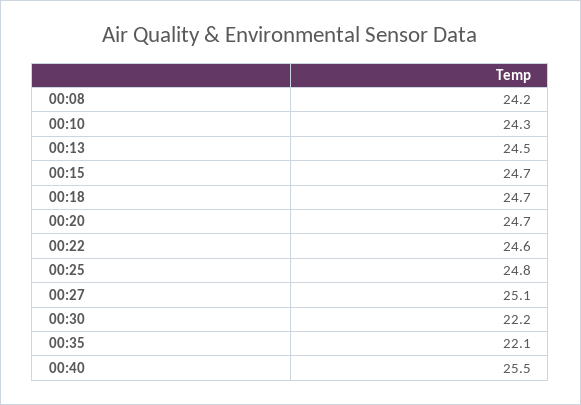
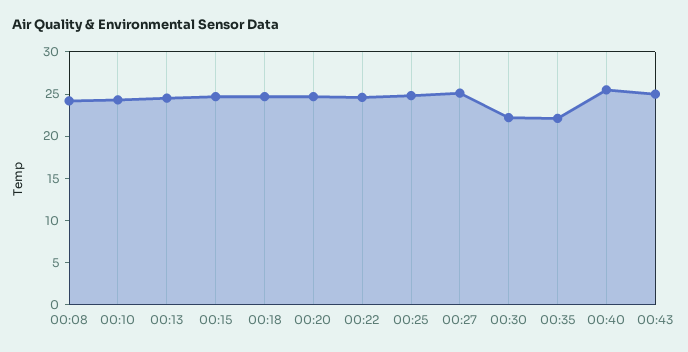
00:43: none -> 25

